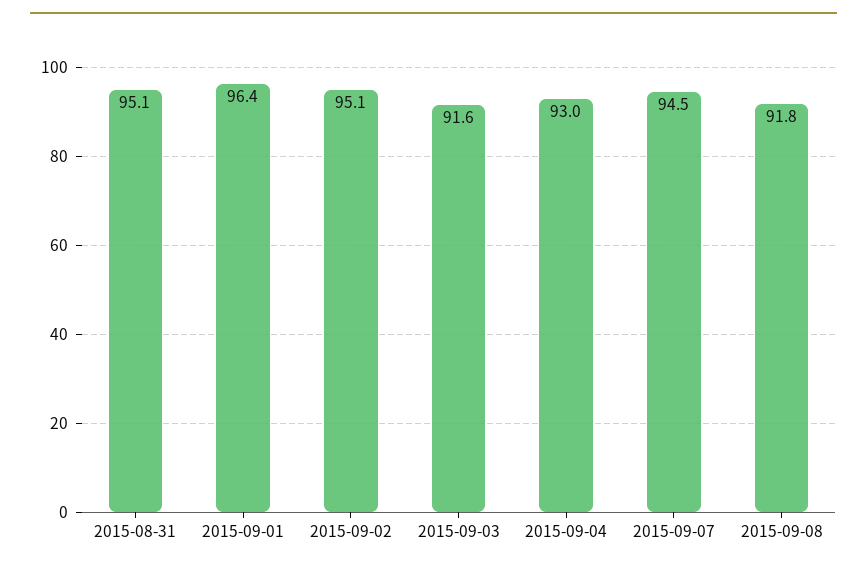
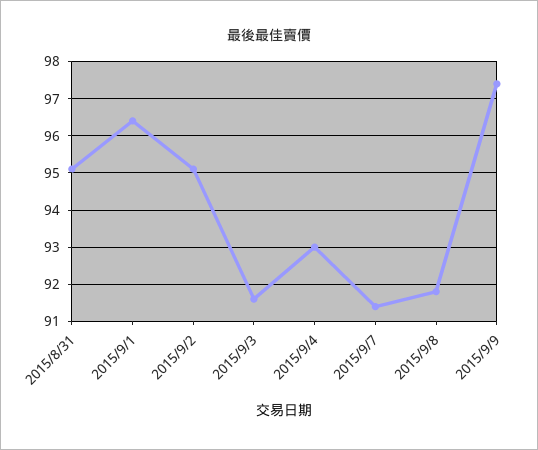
2015-09-07: 94.5 -> 91.5
2015/9/9: none -> 97.5

